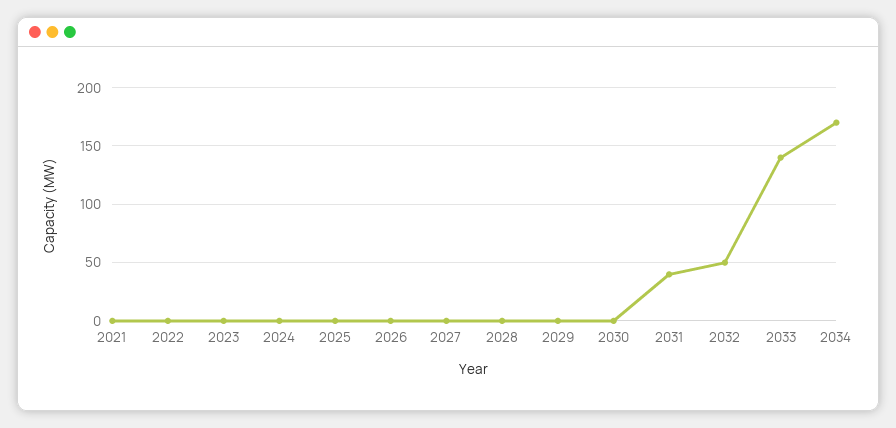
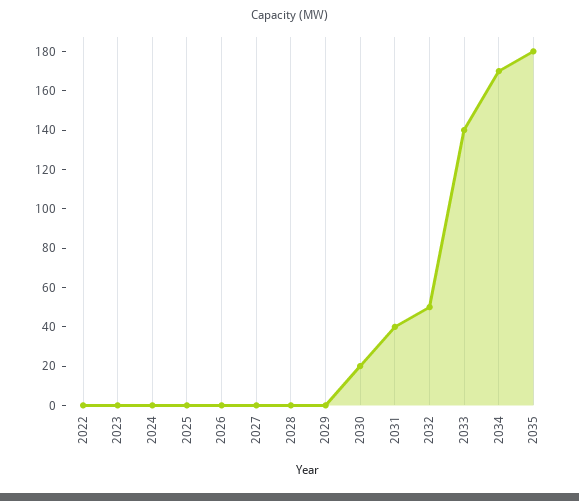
2021: 0 -> none
2030: 0 -> 20
2035: none -> 180

